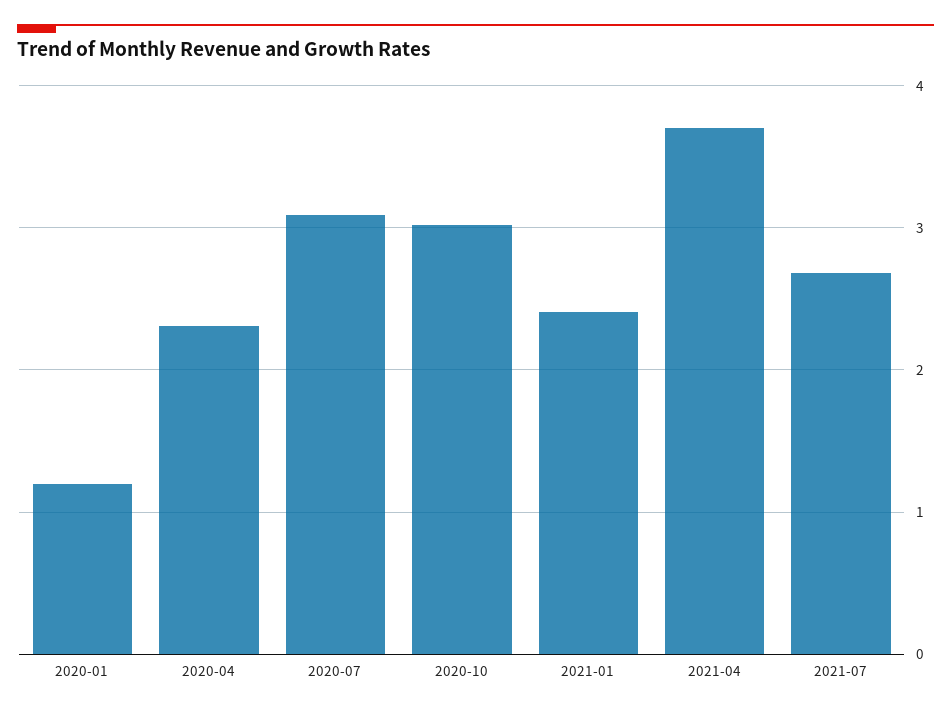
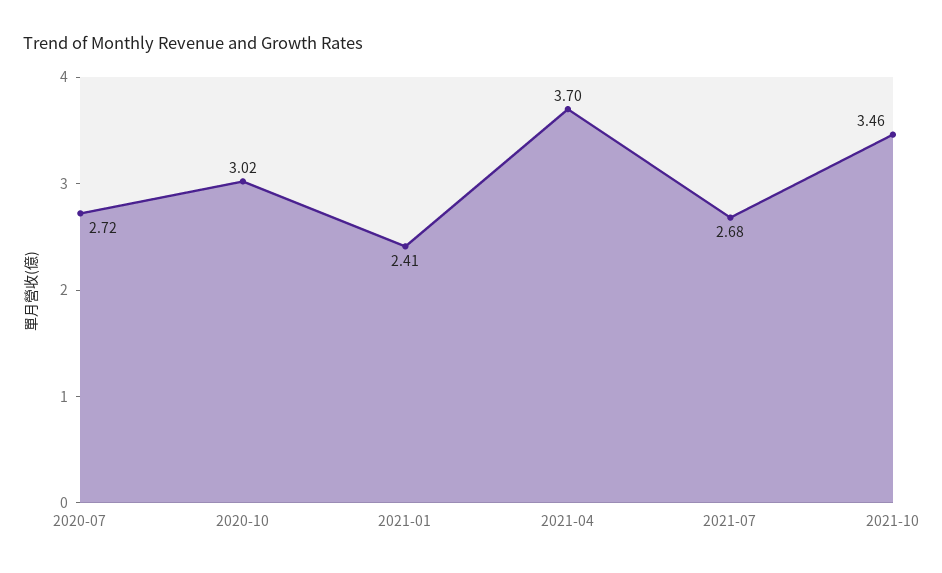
2020-01: 1.2 -> none
2020-04: 2.3 -> none
2020-07: 3.1 -> 2.72
2021-10: none -> 3.46

